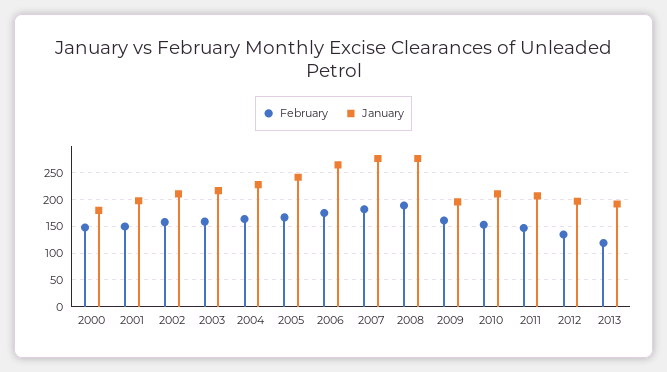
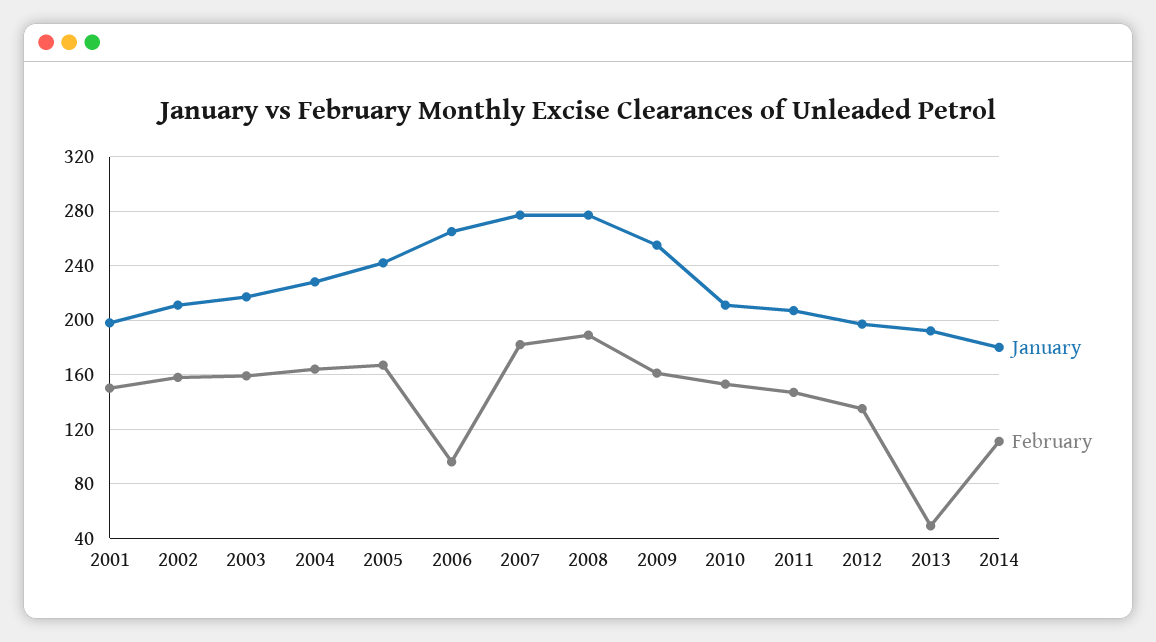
February, 2000: 150 -> none
January, 2000: 175 -> none
February, 2006: 175 -> 95
January, 2009: 200 -> 255
February, 2013: 125 -> 50
January, 2014: none -> 180
February, 2014: none -> 110

